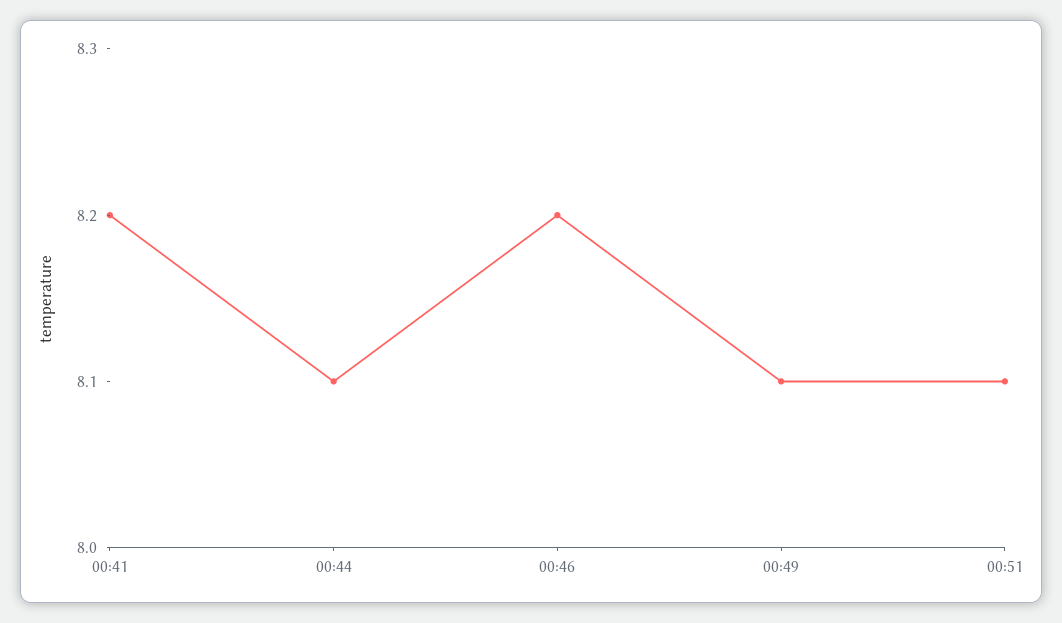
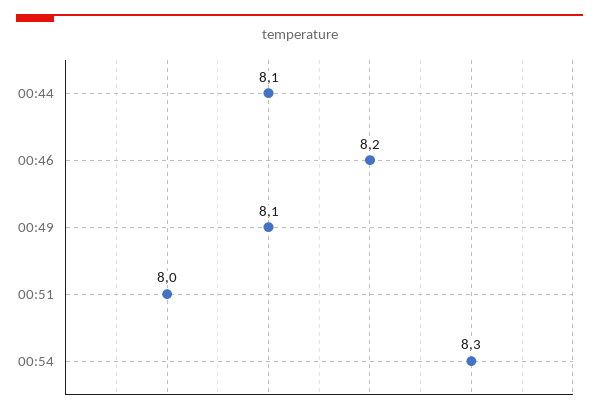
00:41: 8.2 -> none
00:51: 8.1 -> 8
00:54: none -> 8.3

